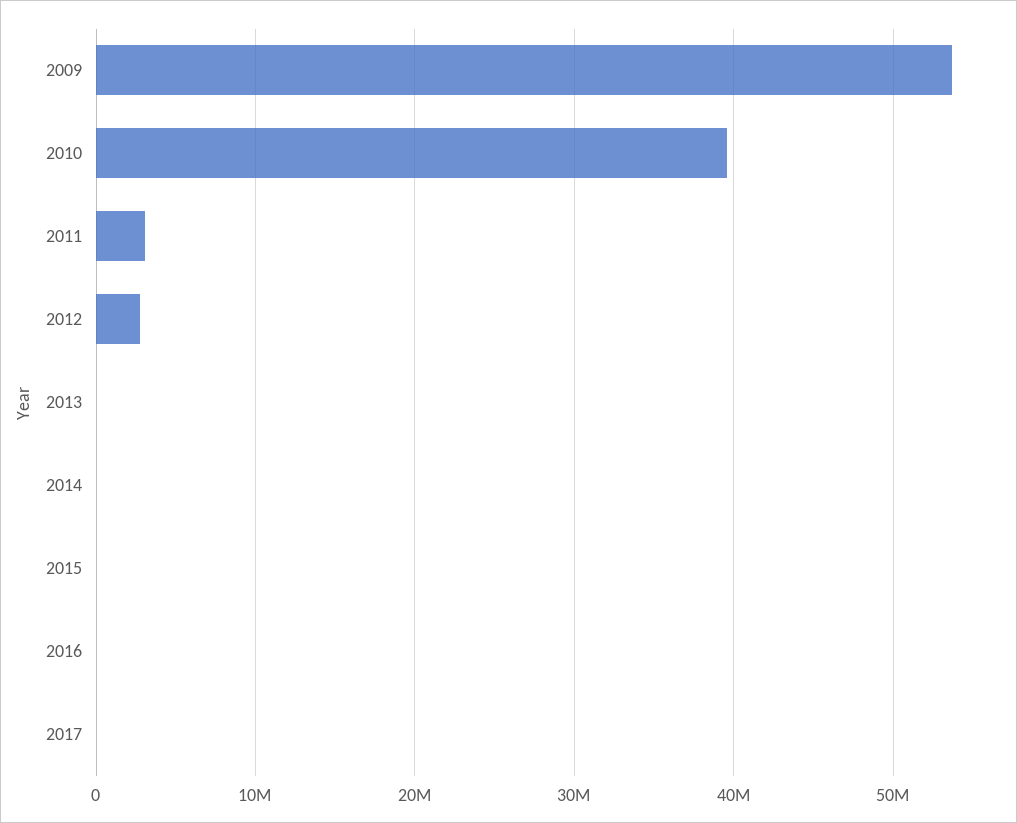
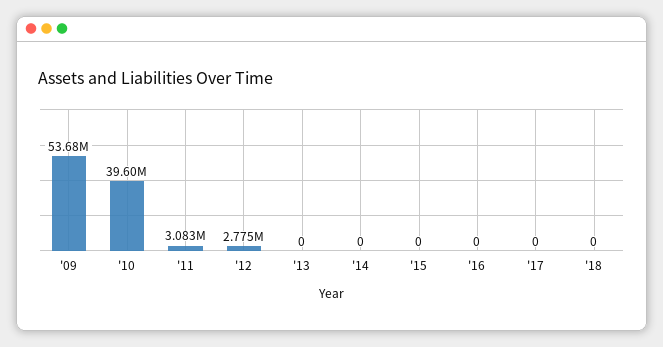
'18: none -> 0

